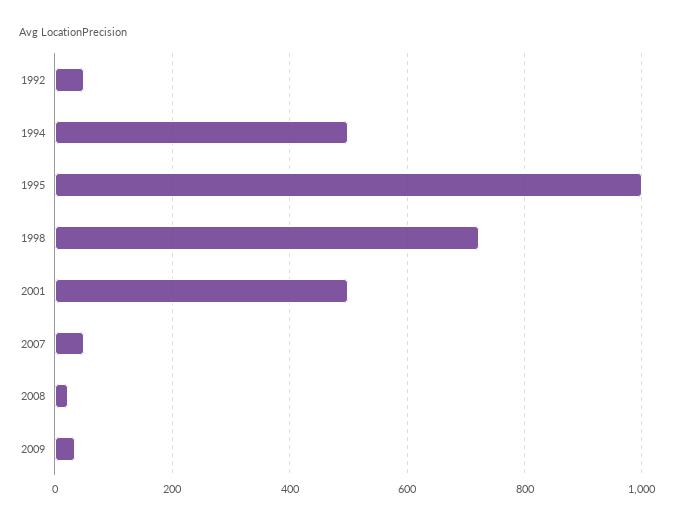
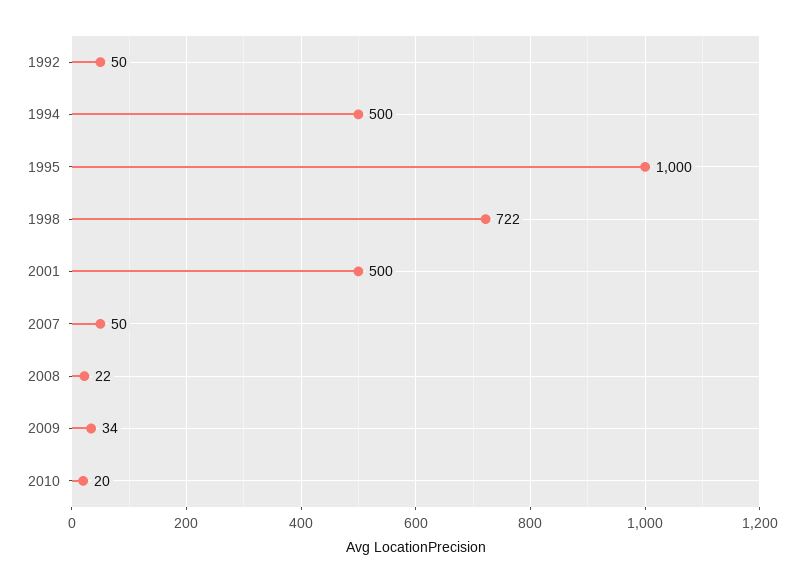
2010: none -> 20

